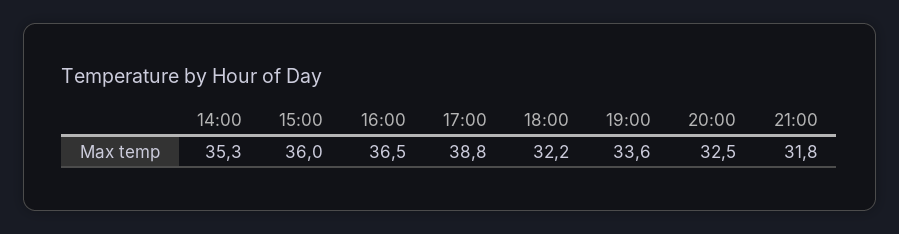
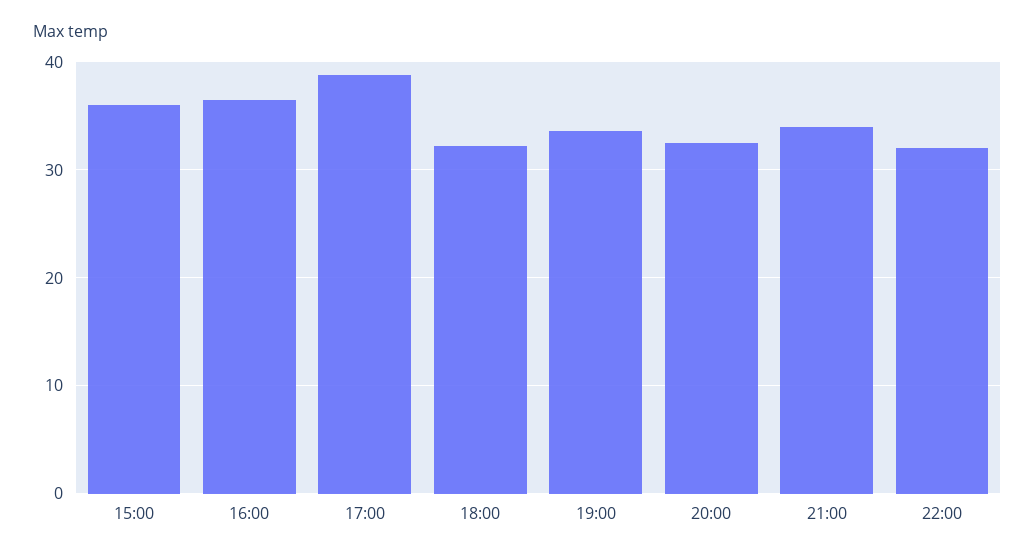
14:00: 35.3 -> none
21:00: 31.8 -> 34
22:00: none -> 32

